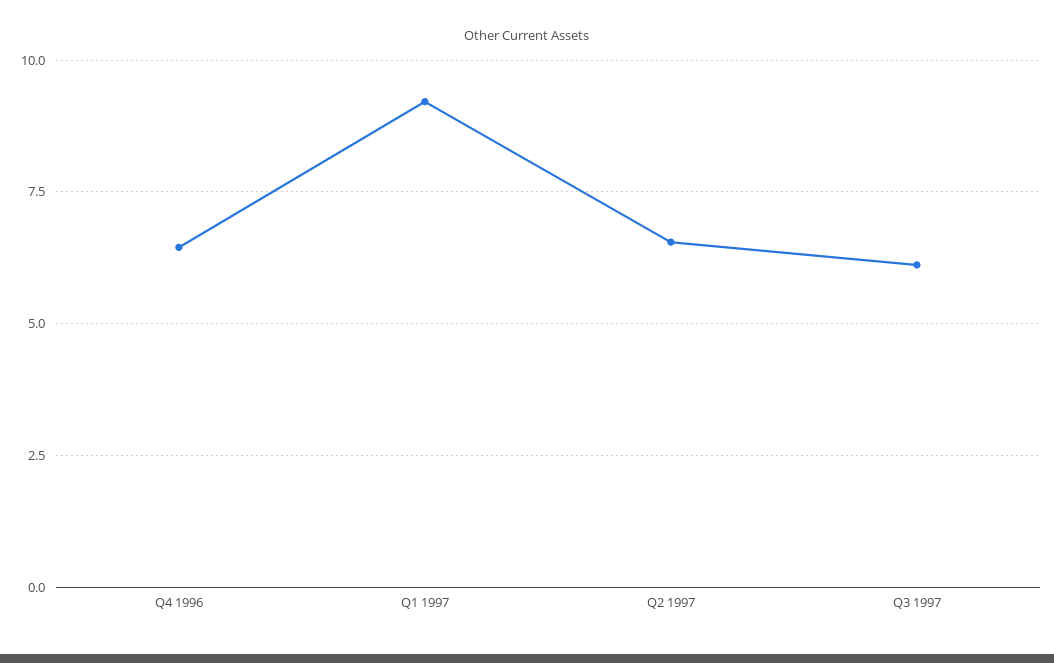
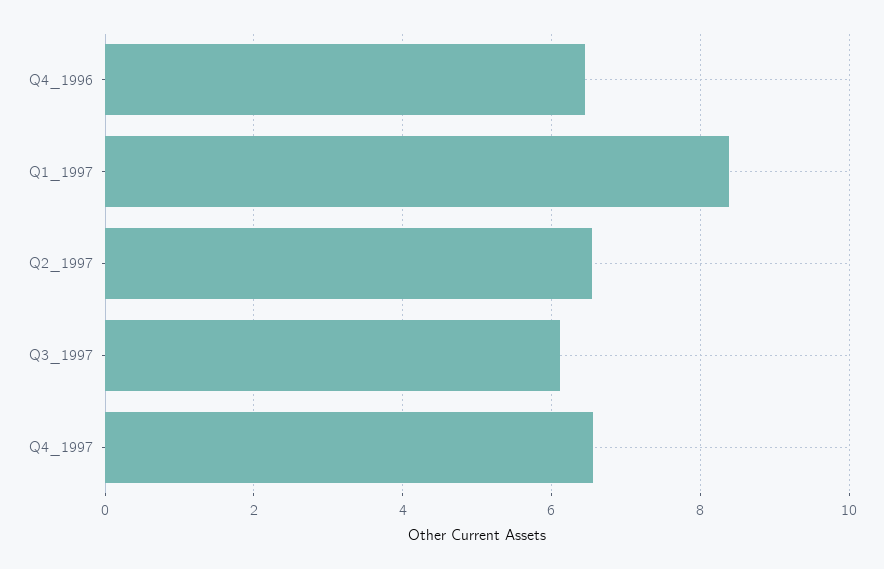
Q1 1997: 9.25 -> 8.4
Q4_1997: none -> 6.6

